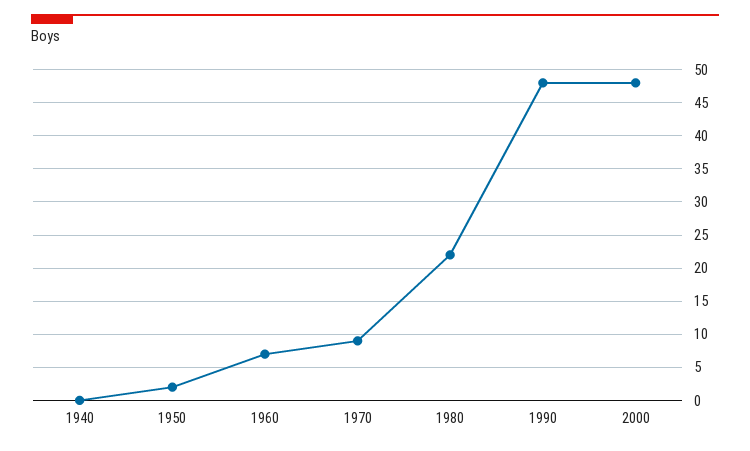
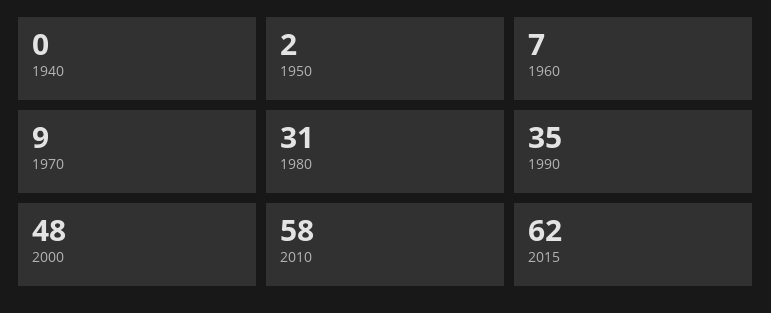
1980: 22 -> 31
1990: 48 -> 35
2010: none -> 58
2015: none -> 62

